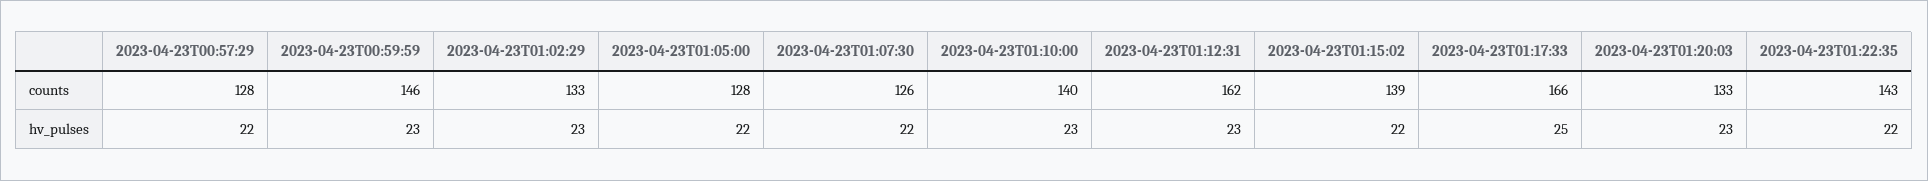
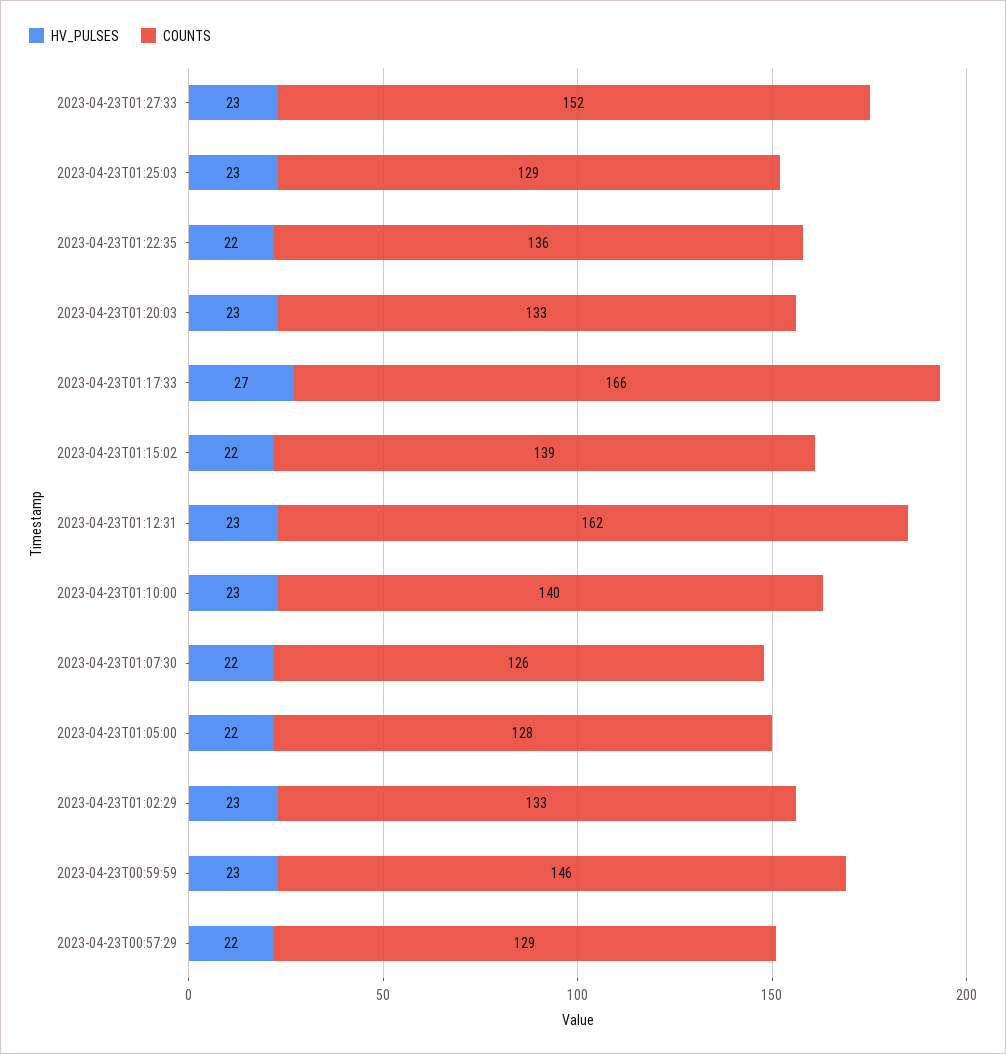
counts, 2023-04-23T00:57:29: 128 -> 129
counts, 2023-04-23T01:22:35: 143 -> 136
hv_pulses, 2023-04-23T01:17:33: 25 -> 27
hv_pulses, 2023-04-23T01:27:33: none -> 23
counts, 2023-04-23T01:27:33: none -> 152
hv_pulses, 2023-04-23T01:25:03: none -> 23
counts, 2023-04-23T01:25:03: none -> 129

